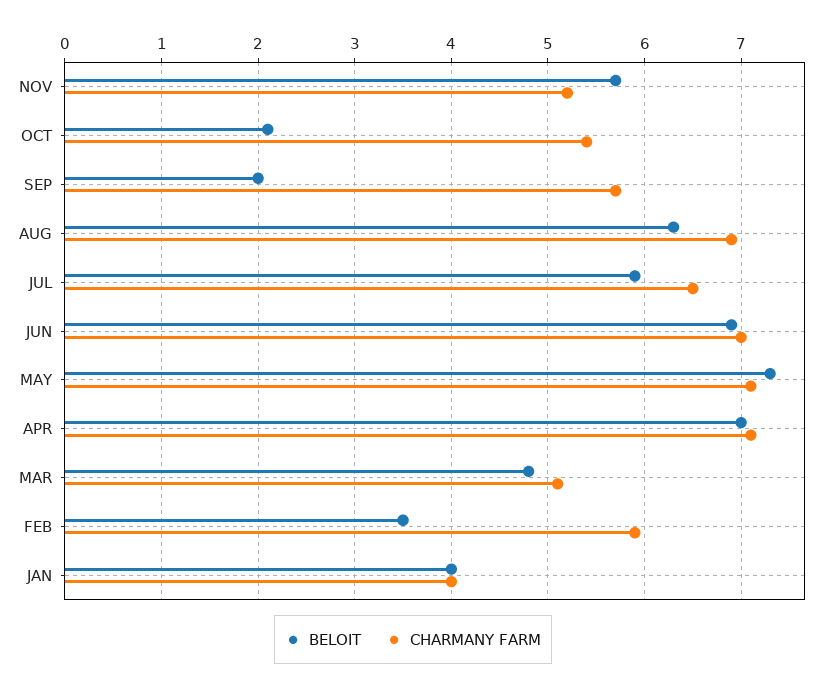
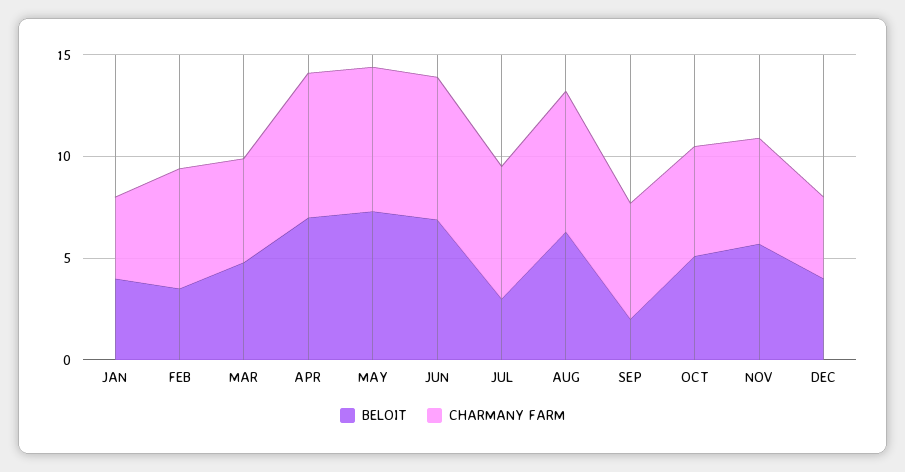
BELOIT, OCT: 2.1 -> 5
BELOIT, JUL: 5.9 -> 3
BELOIT, DEC: none -> 4
CHARMANY FARM, DEC: none -> 4

